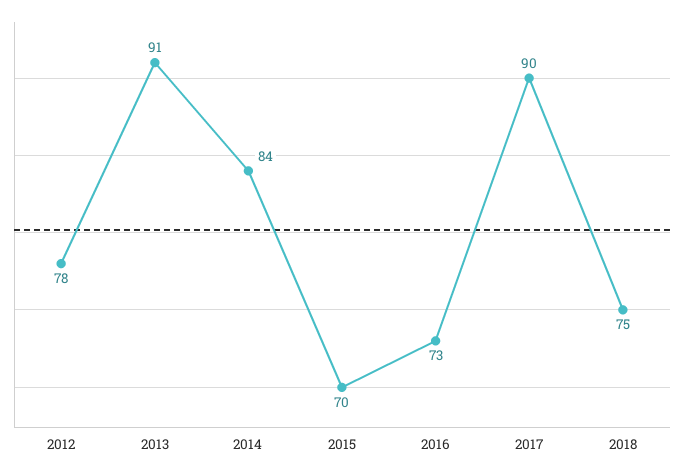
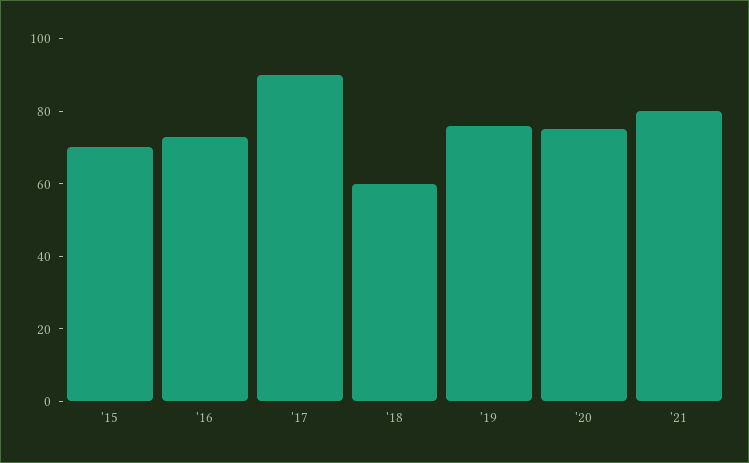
2012: 78 -> none
2013: 91 -> none
2014: 84 -> none
2018: 75 -> 60
'19: none -> 75
'20: none -> 75
'21: none -> 80

